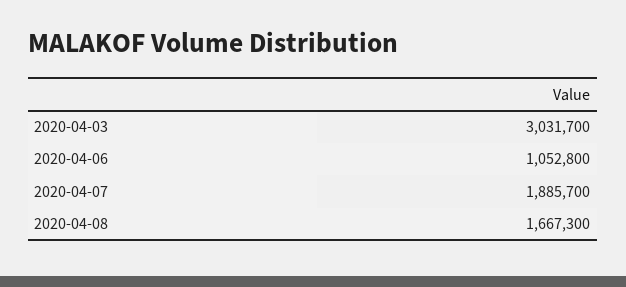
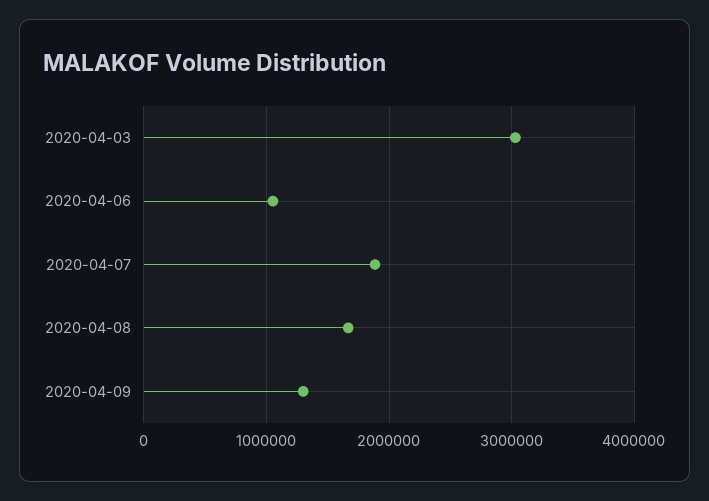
2020-04-09: none -> 1300000

